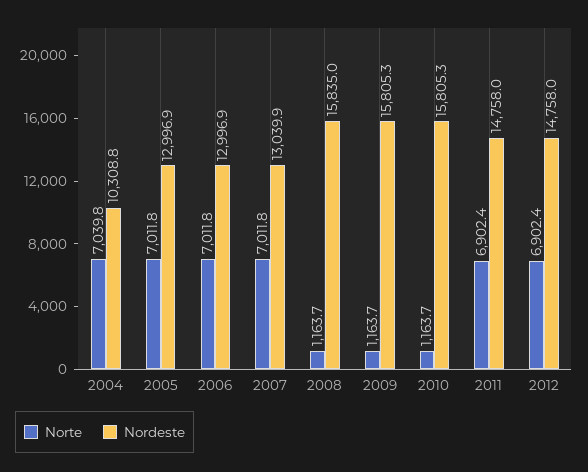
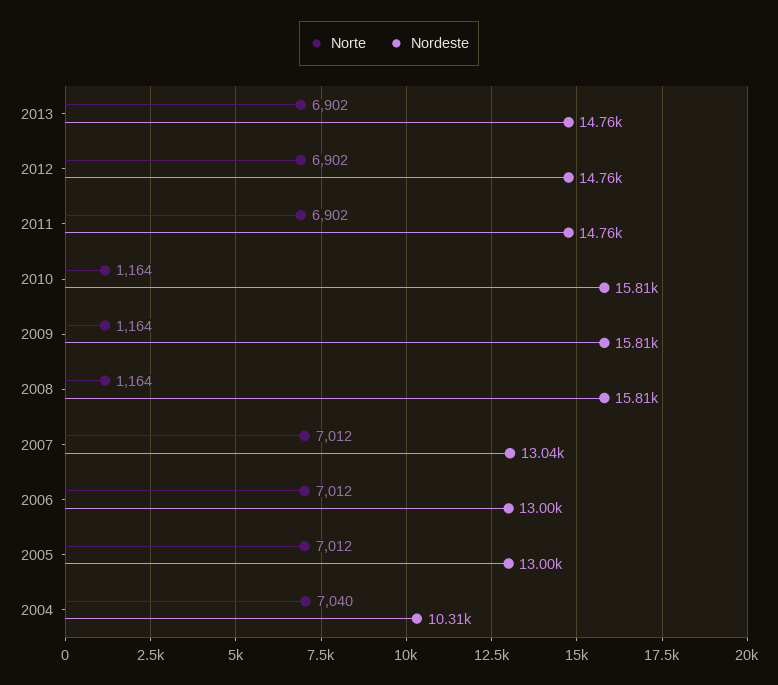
Nordeste, 2008: 15835 -> 15810
Norte, 2013: none -> 6902
Nordeste, 2013: none -> 14760

